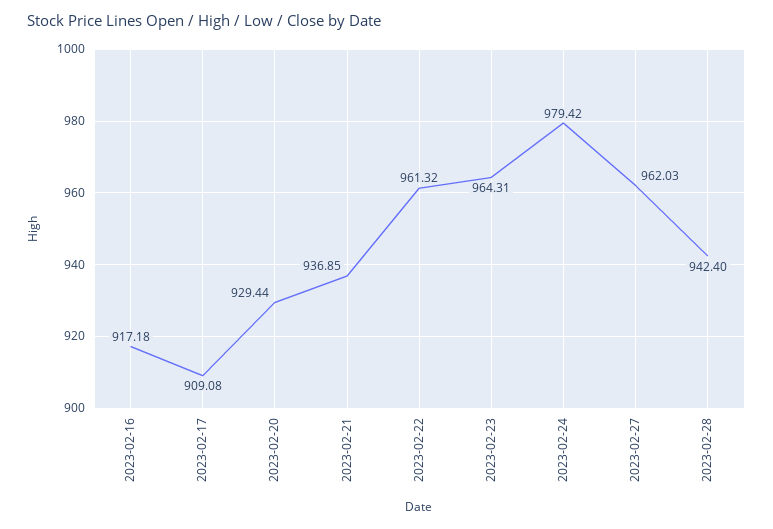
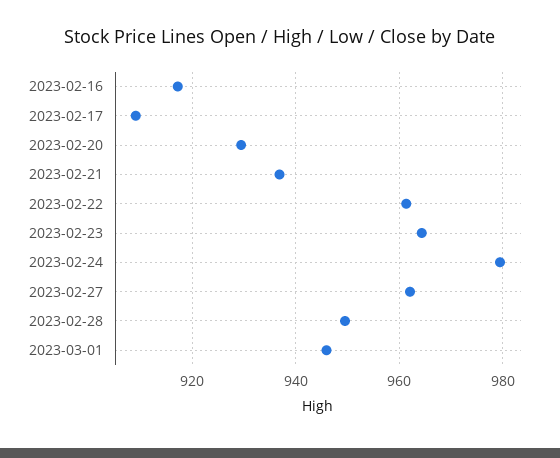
2023-02-28: 942.4 -> 950
2023-03-01: none -> 946

